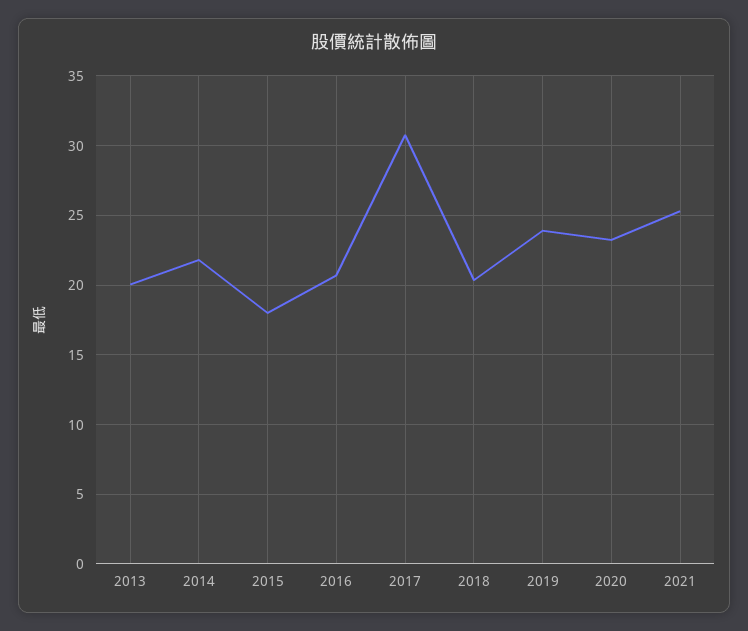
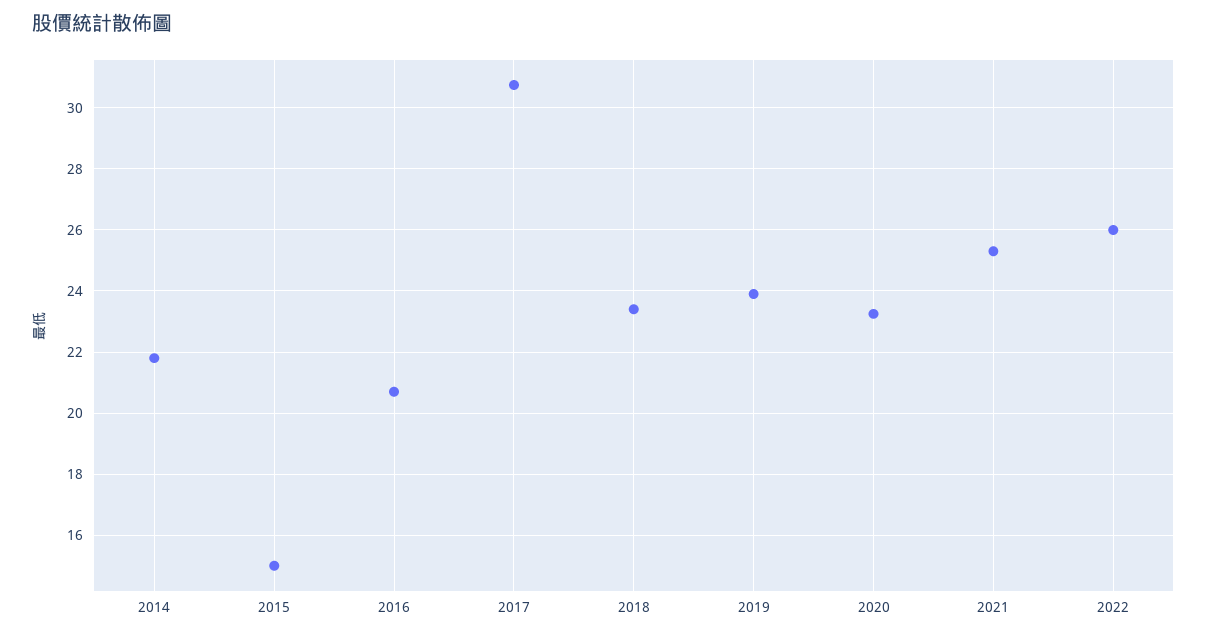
2013: 20 -> none
2015: 18 -> 15
2018: 20.5 -> 23.4
2022: none -> 26

